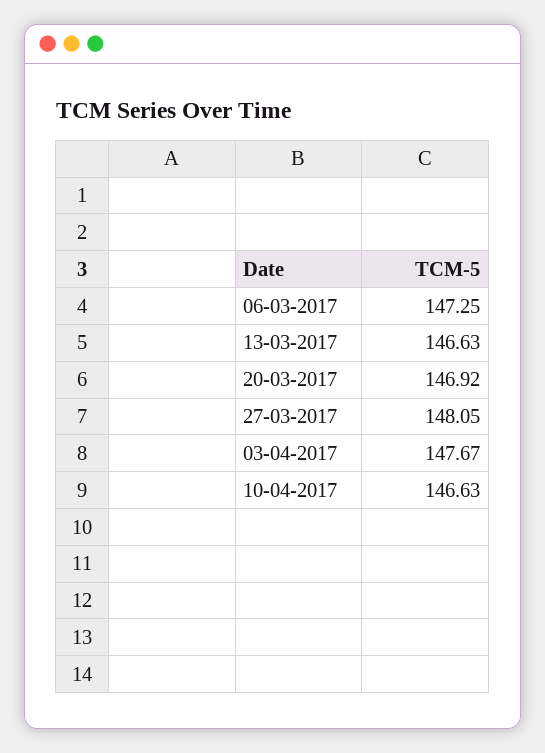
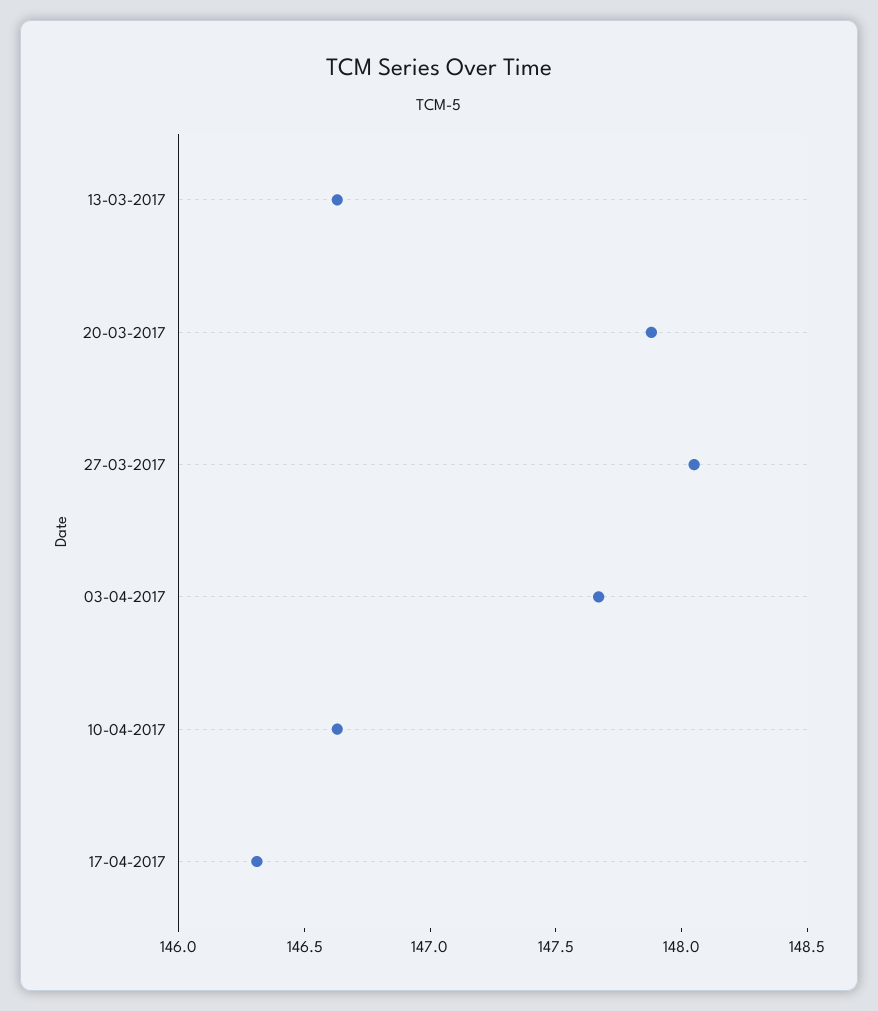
06-03-2017: 147.25 -> none
20-03-2017: 146.92 -> 147.9
17-04-2017: none -> 146.3

